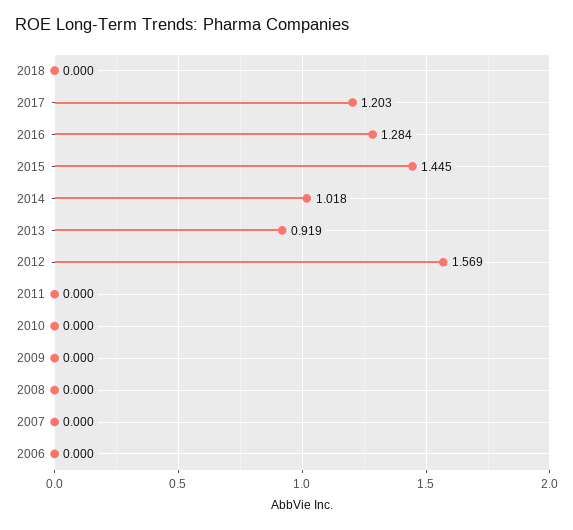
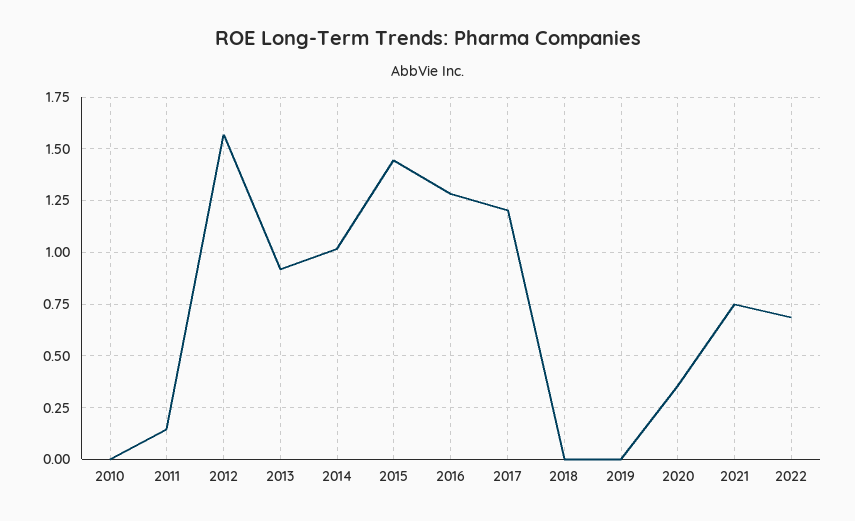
2011: 0 -> 0.15
2009: 0 -> none
2008: 0 -> none
2007: 0 -> none
2006: 0 -> none
2019: none -> 0
2020: none -> 0.35
2021: none -> 0.75
2022: none -> 0.7

